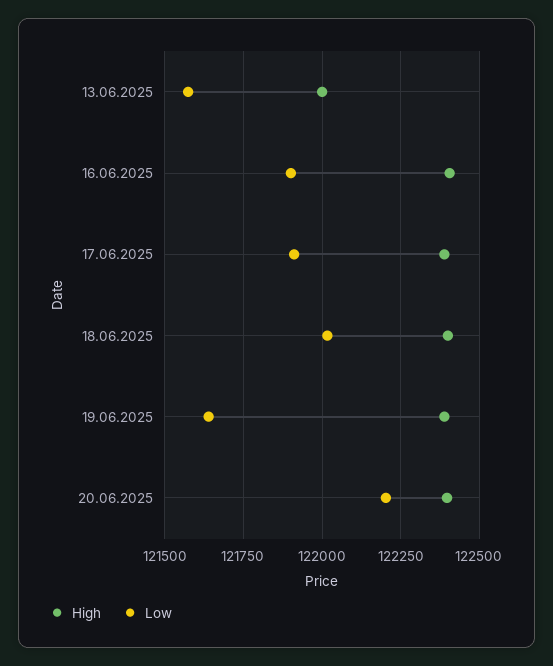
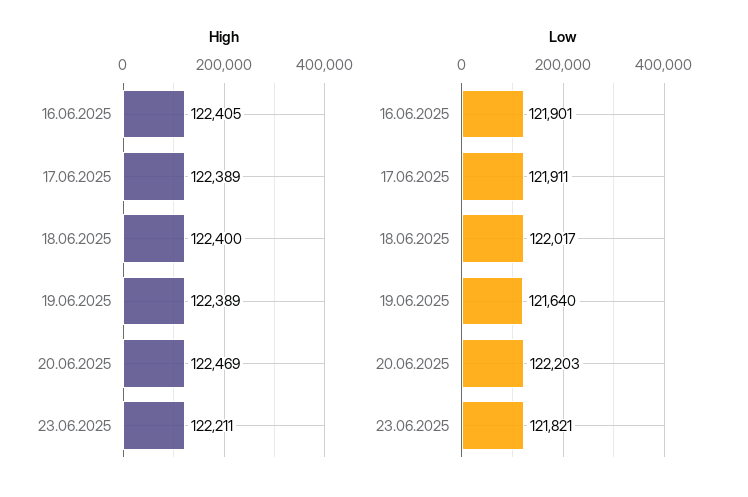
High, 13.06.2025: 122000 -> none
Low, 13.06.2025: 121575 -> none
High, 20.06.2025: 122400 -> 122469
High, 23.06.2025: none -> 122211
Low, 23.06.2025: none -> 121821

